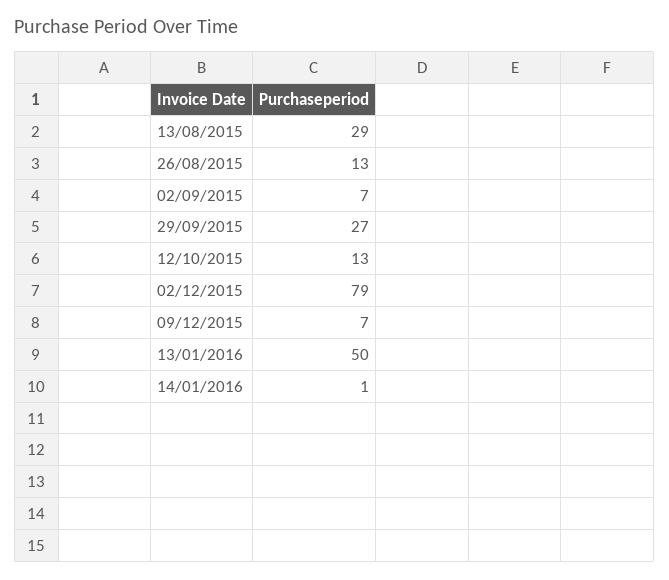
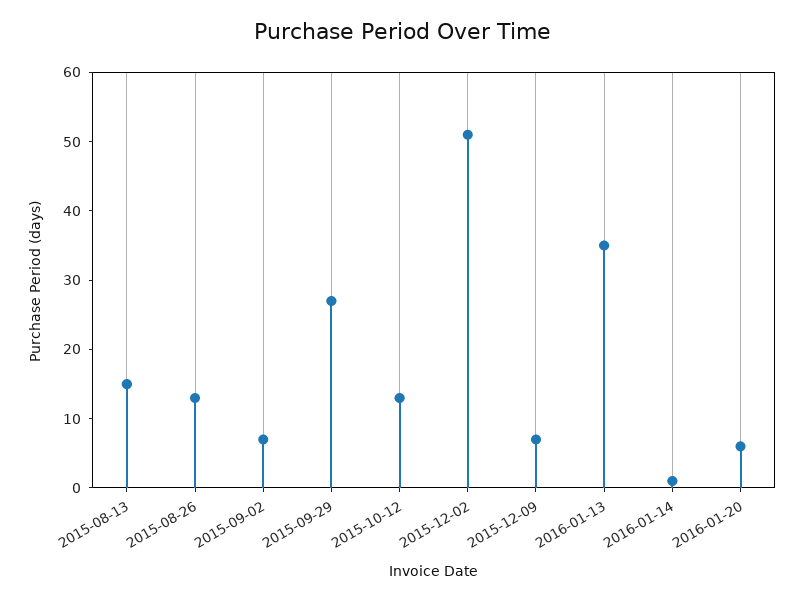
13/08/2015: 29 -> 15
02/12/2015: 79 -> 50
13/01/2016: 50 -> 35
2016-01-20: none -> 5

